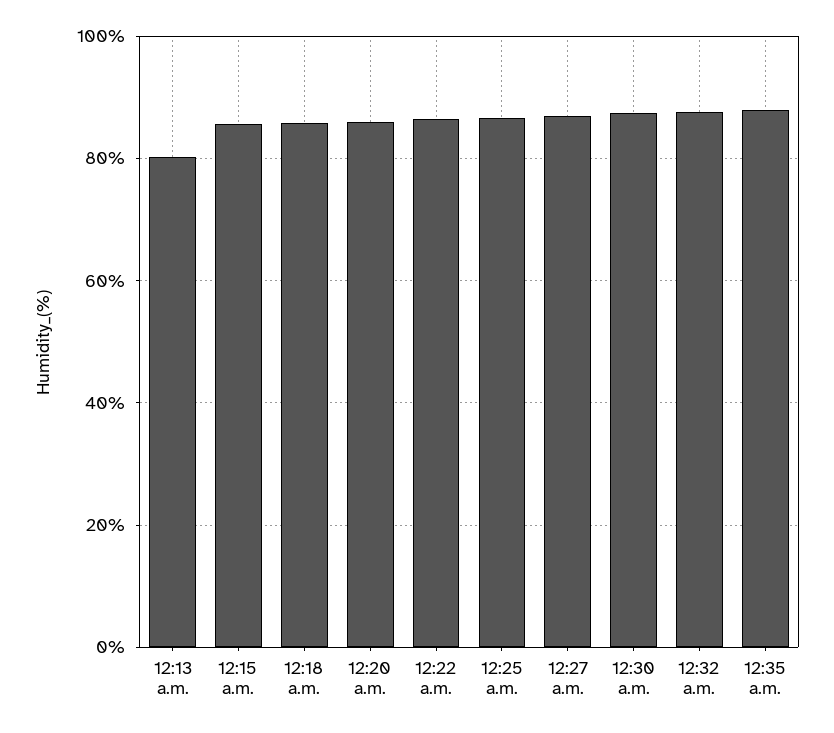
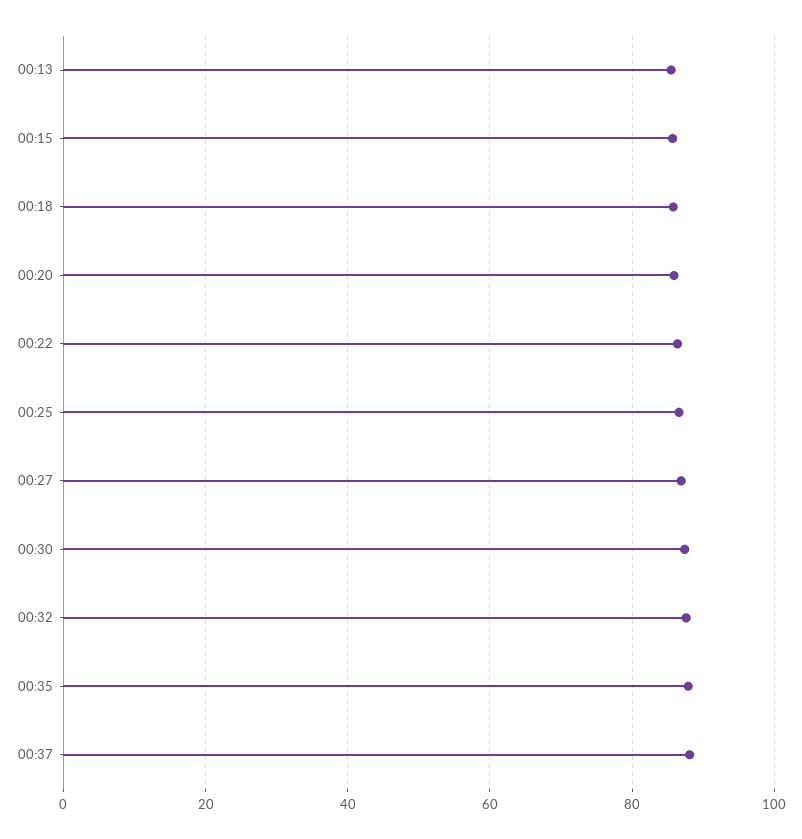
12:13 a.m.: 80 -> 86
00:37: none -> 88

